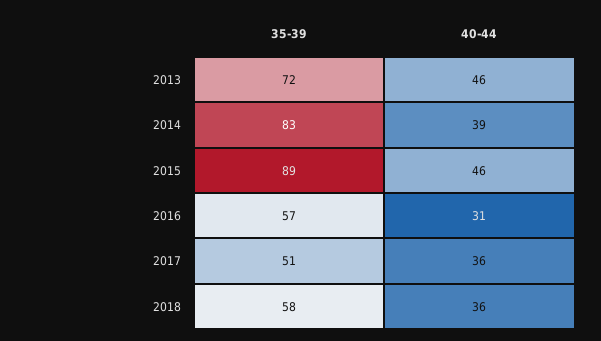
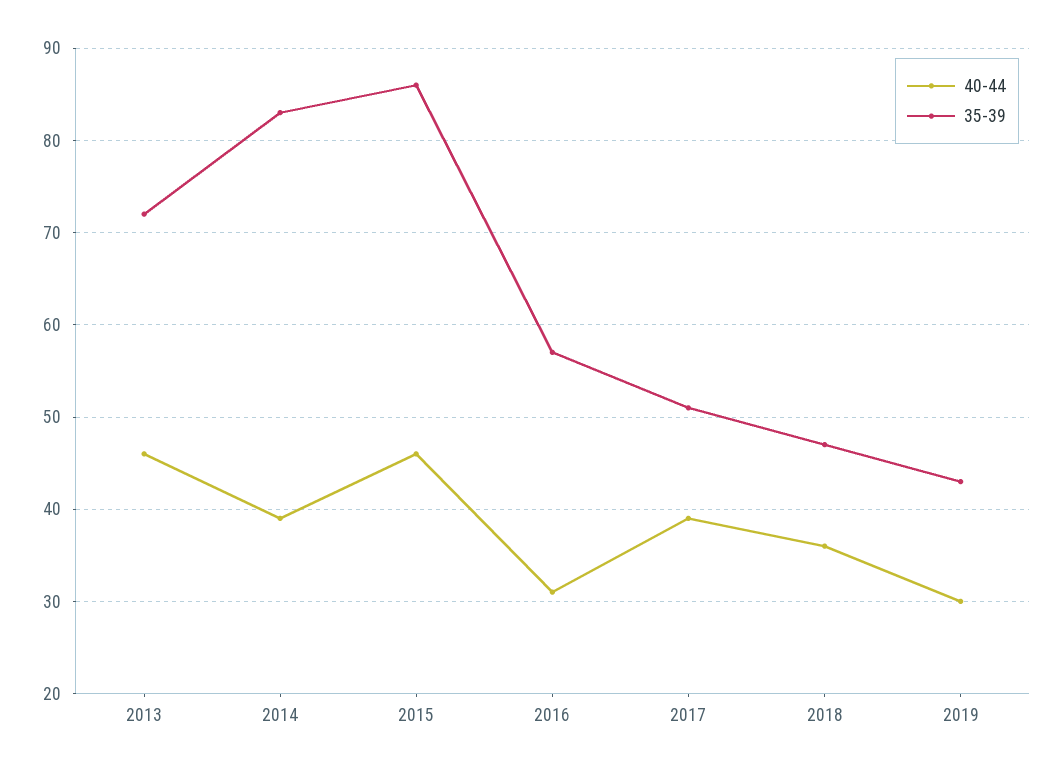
35-39, 2015: 89 -> 86
40-44, 2017: 36 -> 39
35-39, 2018: 58 -> 47
40-44, 2019: none -> 30
35-39, 2019: none -> 43

